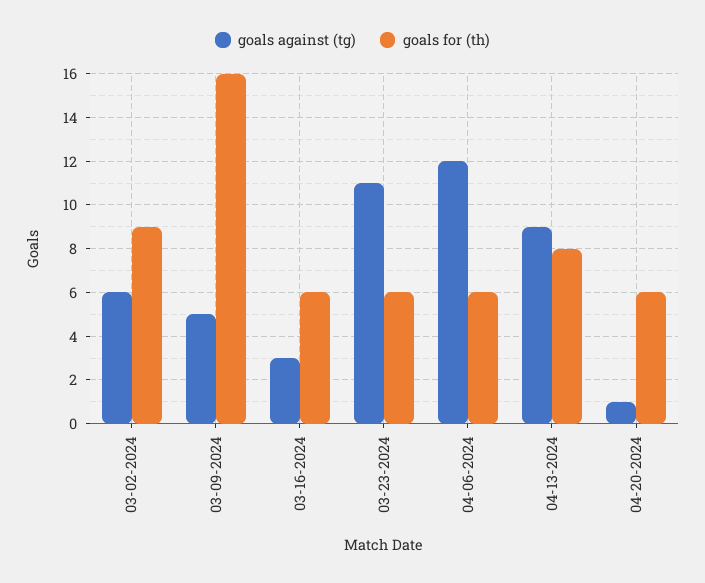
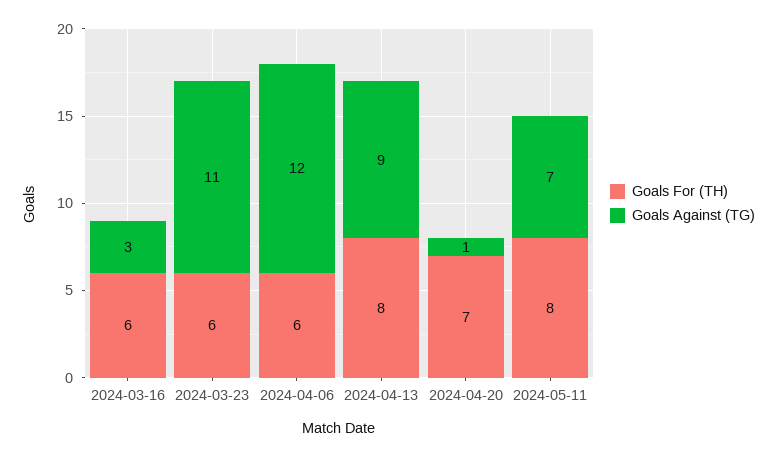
goals against (tg), 03-02-2024: 6 -> none
goals for (th), 03-02-2024: 9 -> none
goals against (tg), 03-09-2024: 5 -> none
goals for (th), 03-09-2024: 16 -> none
goals for (th), 04-20-2024: 6 -> 7
goals for (th), 2024-05-11: none -> 8
goals against (tg), 2024-05-11: none -> 7

